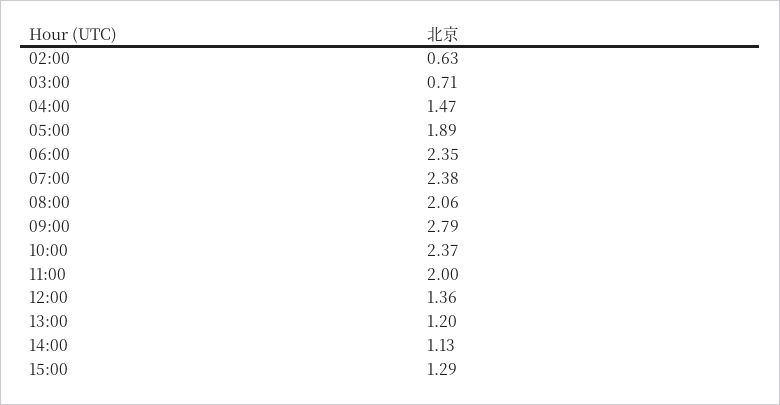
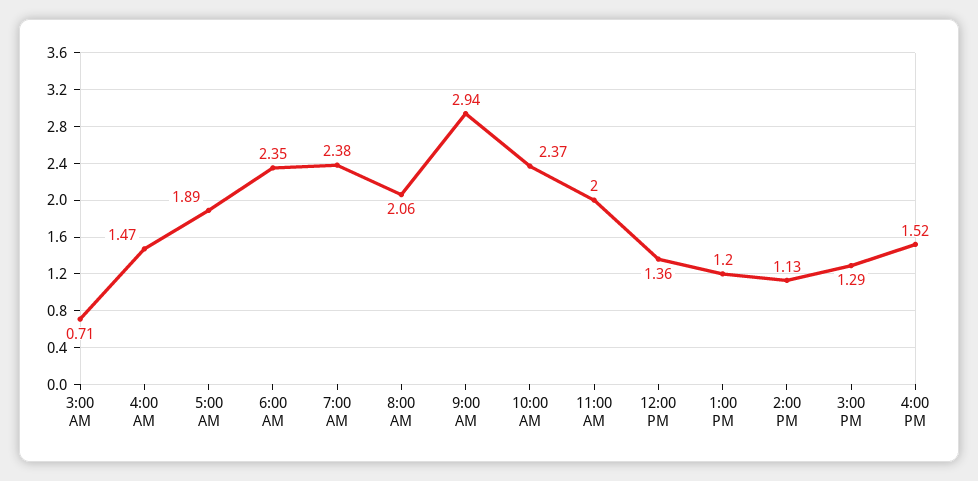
02:00: 0.63 -> none
09:00: 2.79 -> 2.94
4:00 PM: none -> 1.52

